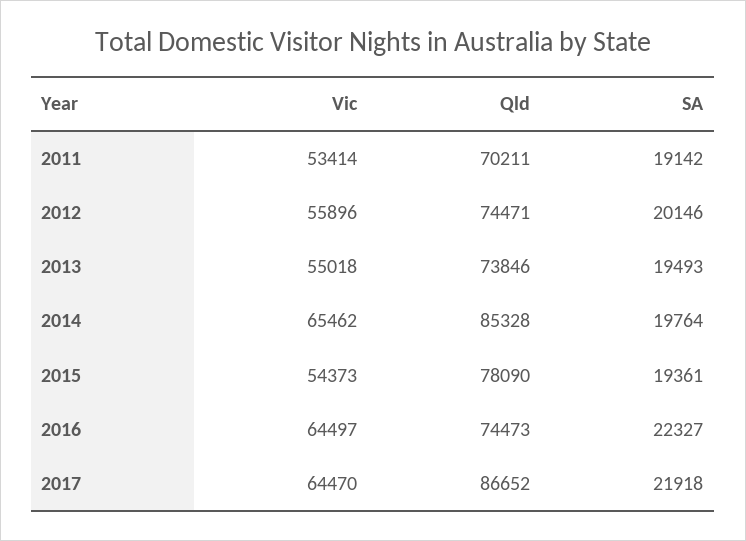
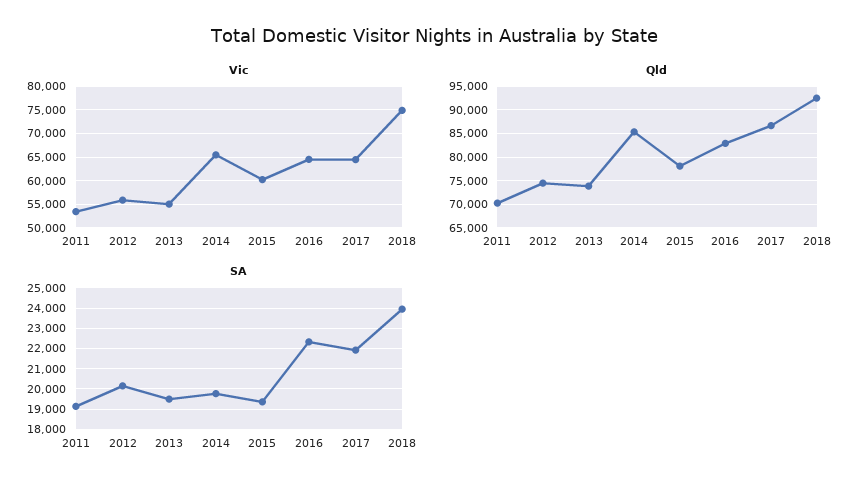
Vic, 2015: 54373 -> 60000
Qld, 2016: 74473 -> 82500
Vic, 2018: none -> 75000
Qld, 2018: none -> 92500
SA, 2018: none -> 24000

